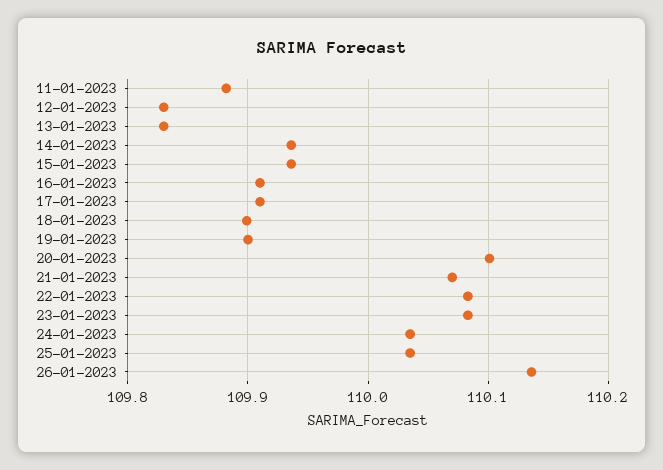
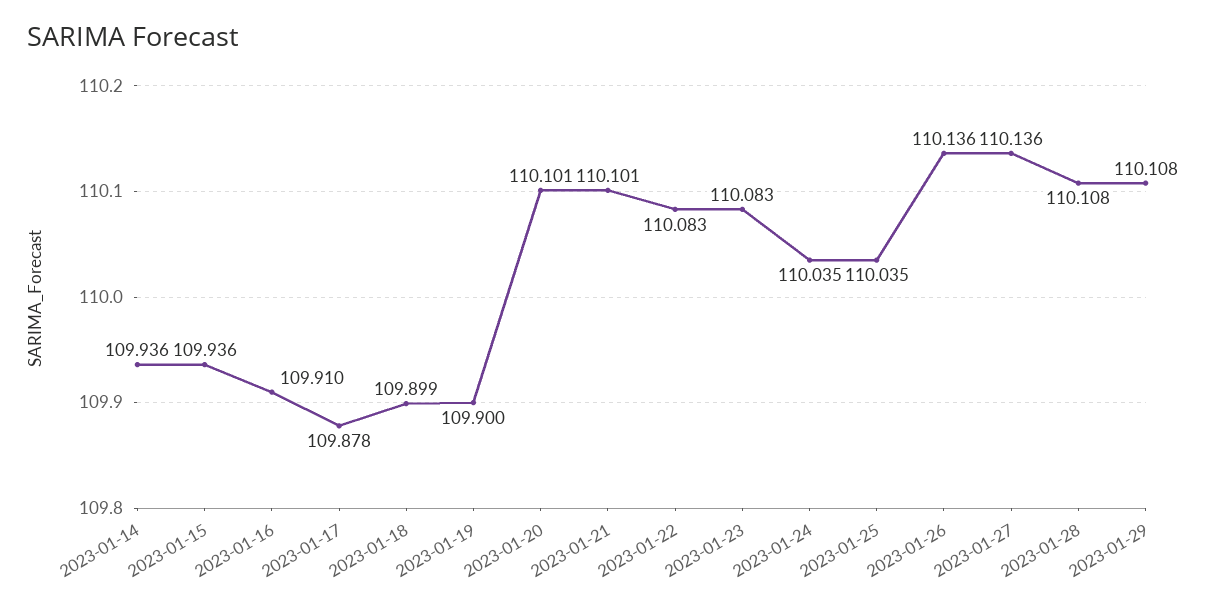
11-01-2023: 109.88 -> none
12-01-2023: 109.83 -> none
13-01-2023: 109.83 -> none
17-01-2023: 109.91 -> 109.878
21-01-2023: 110.07 -> 110.101
2023-01-27: none -> 110.136
2023-01-28: none -> 110.108
2023-01-29: none -> 110.108

